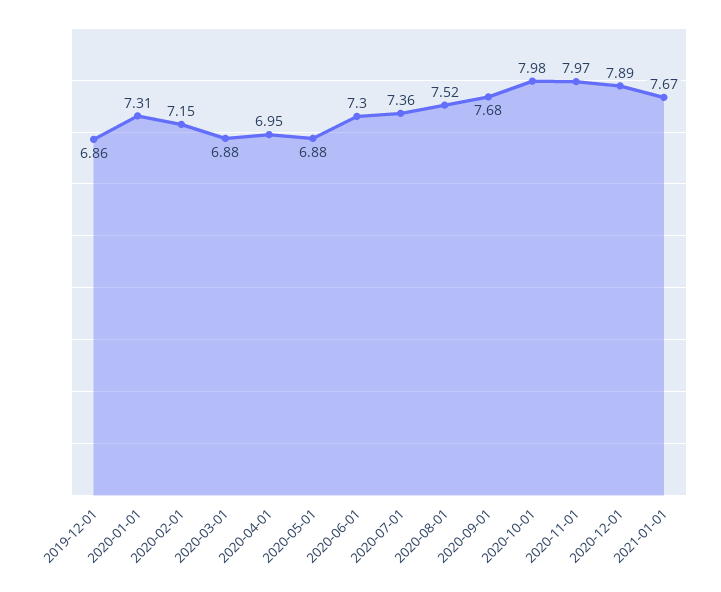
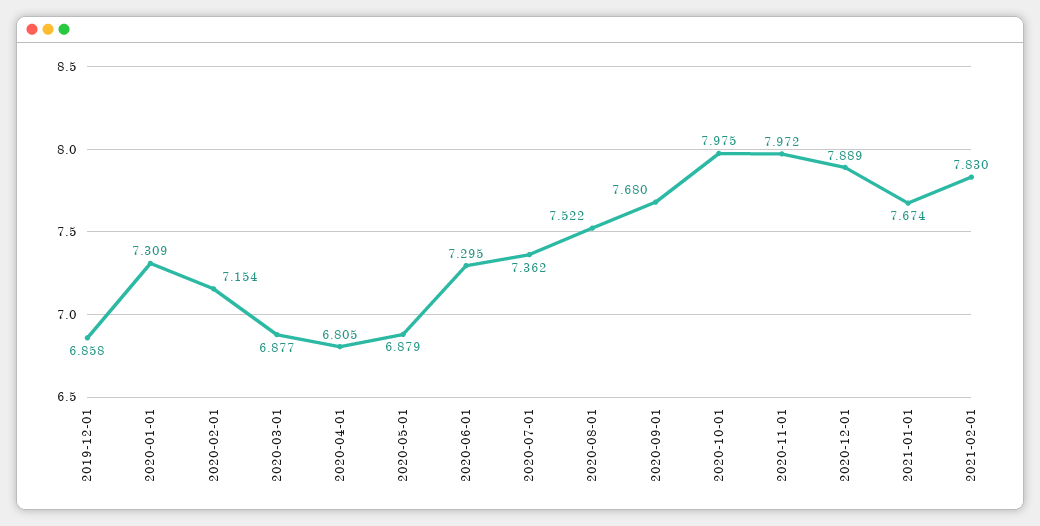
2020-04-01: 6.95 -> 6.805
2021-02-01: none -> 7.83

